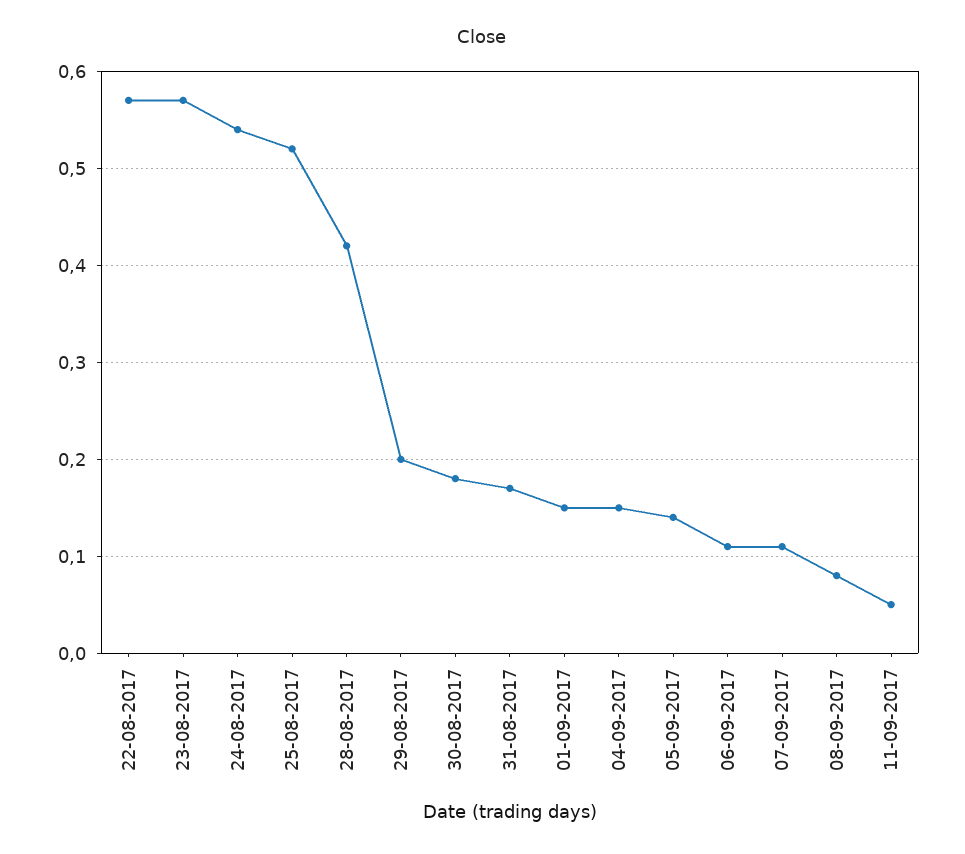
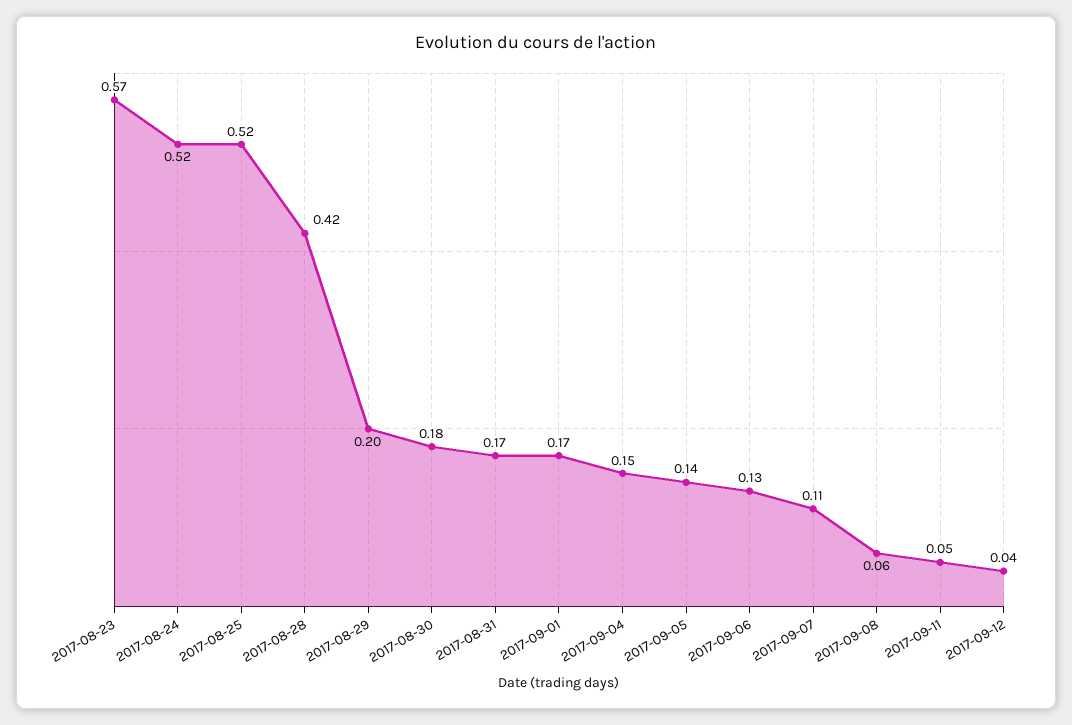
22-08-2017: 0.57 -> none
24-08-2017: 0.54 -> 0.52
01-09-2017: 0.15 -> 0.17
06-09-2017: 0.11 -> 0.13
08-09-2017: 0.08 -> 0.06
2017-09-12: none -> 0.04

